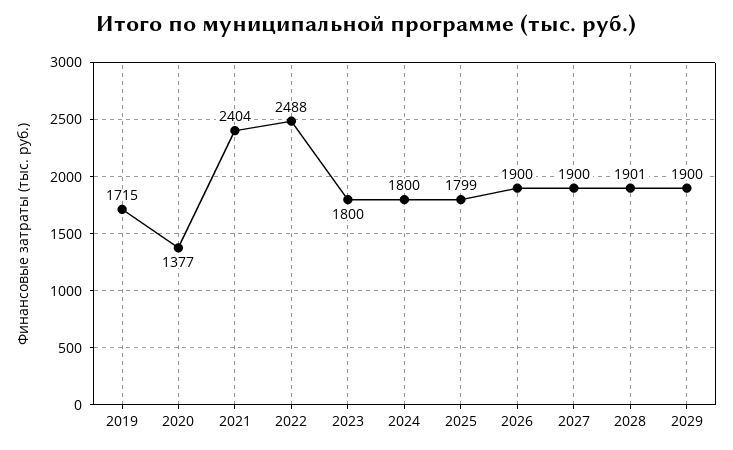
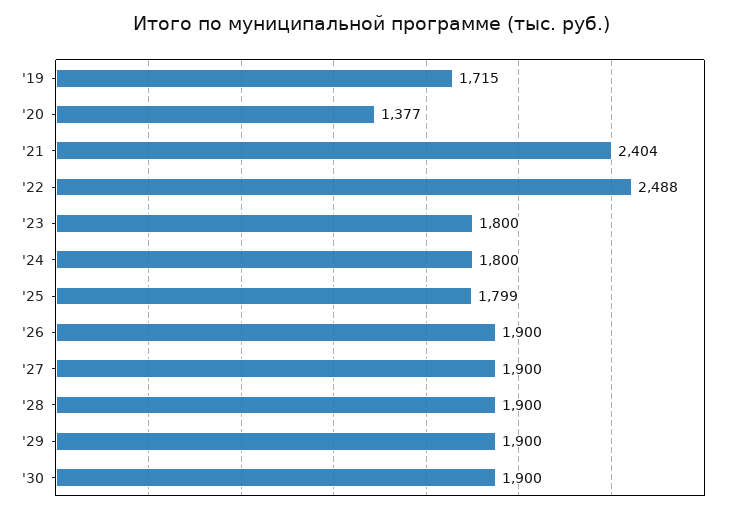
2028: 1901 -> 1900
'30: none -> 1900

